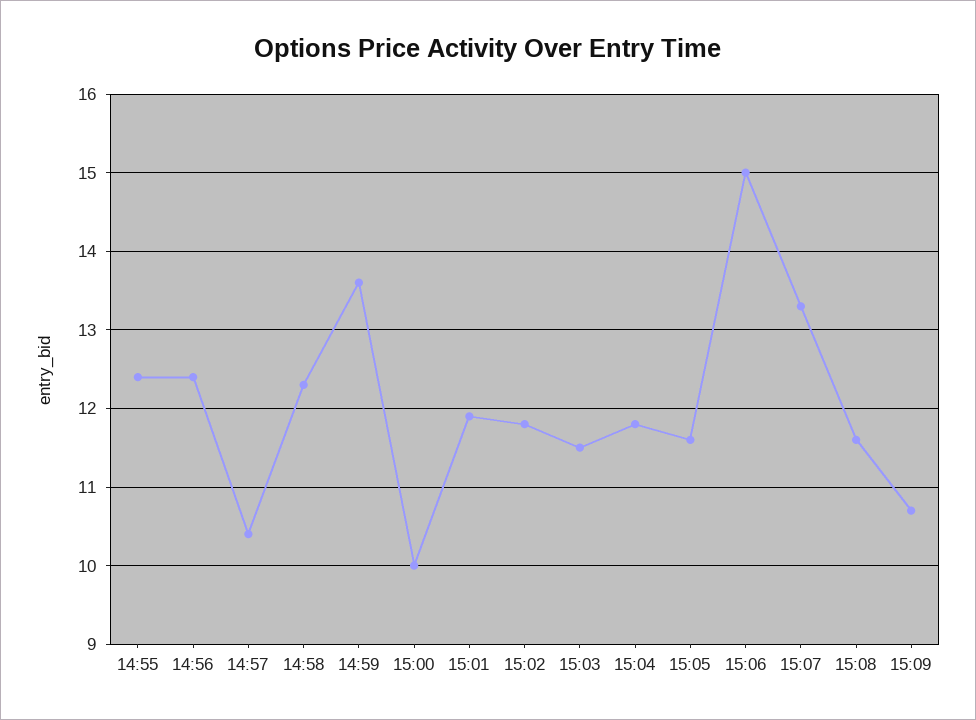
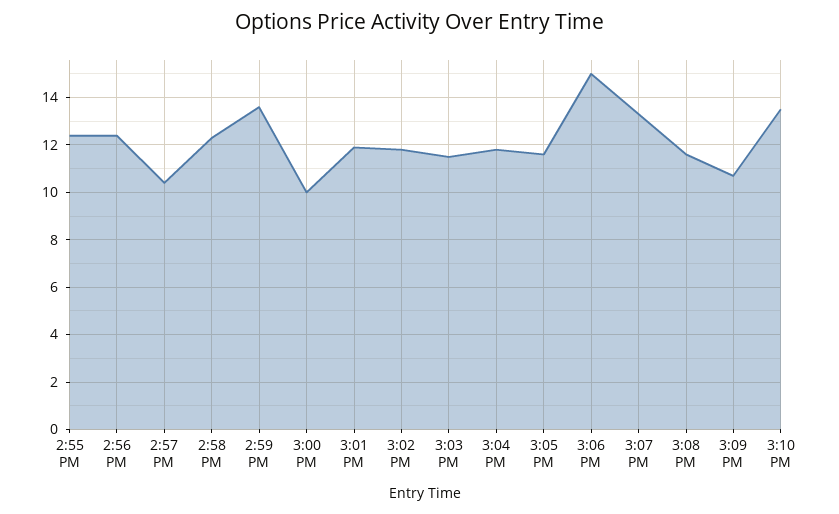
3:10 PM: none -> 13.5

